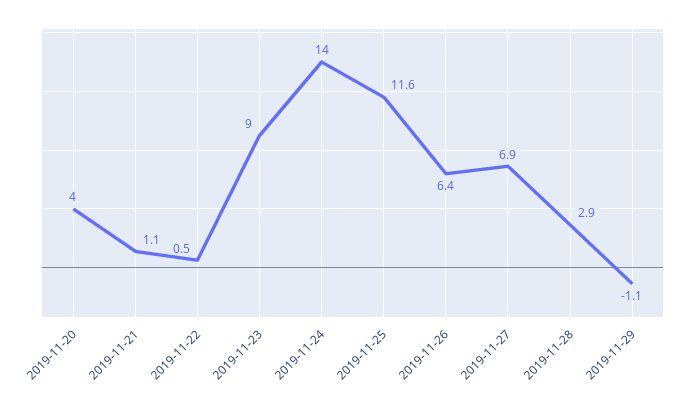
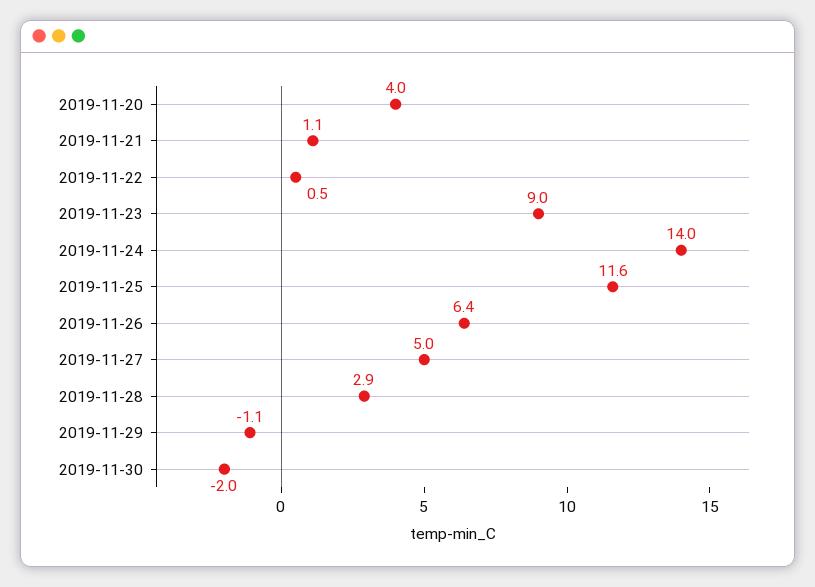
2019-11-27: 6.9 -> 5
2019-11-30: none -> -2

